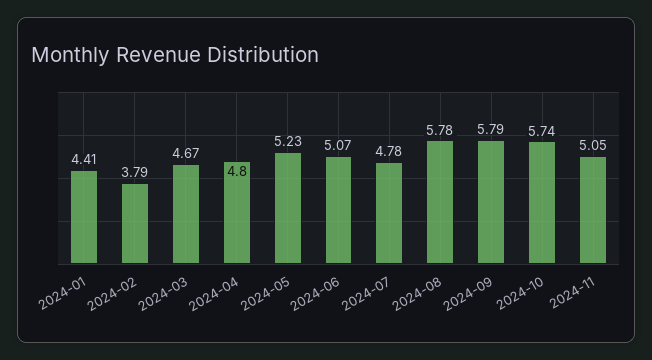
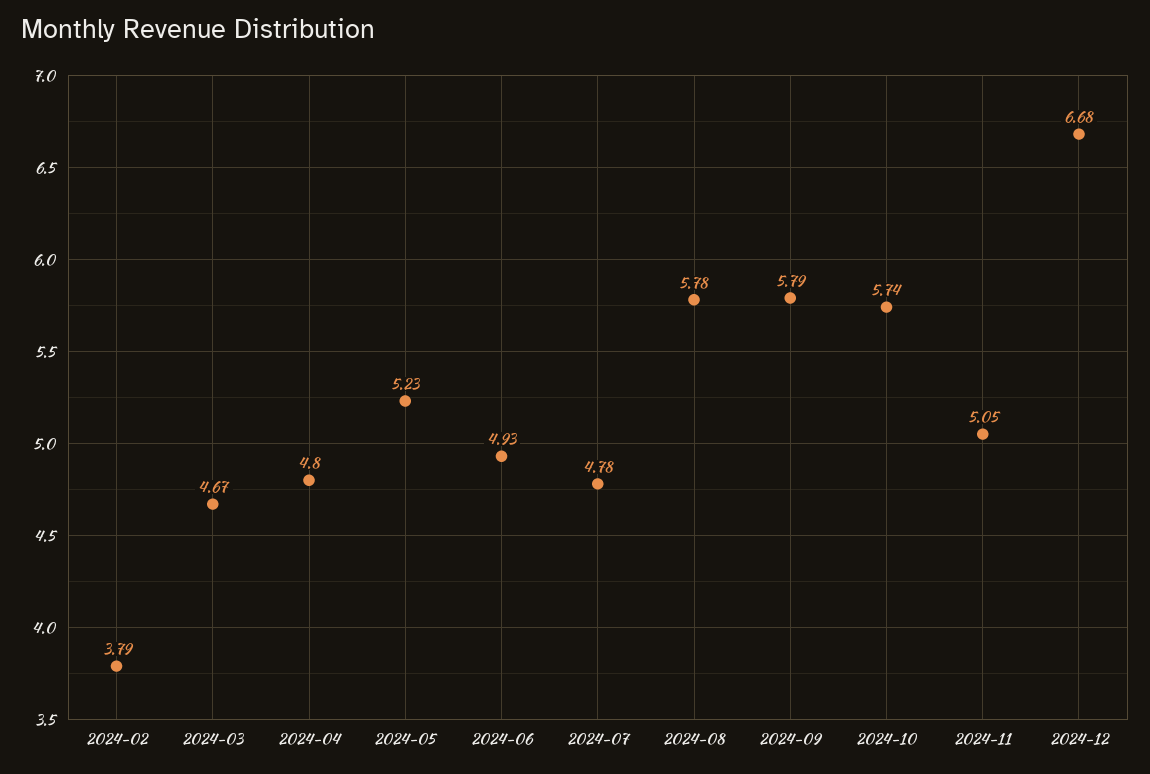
2024-01: 4.41 -> none
2024-06: 5.07 -> 4.93
2024-12: none -> 6.68

